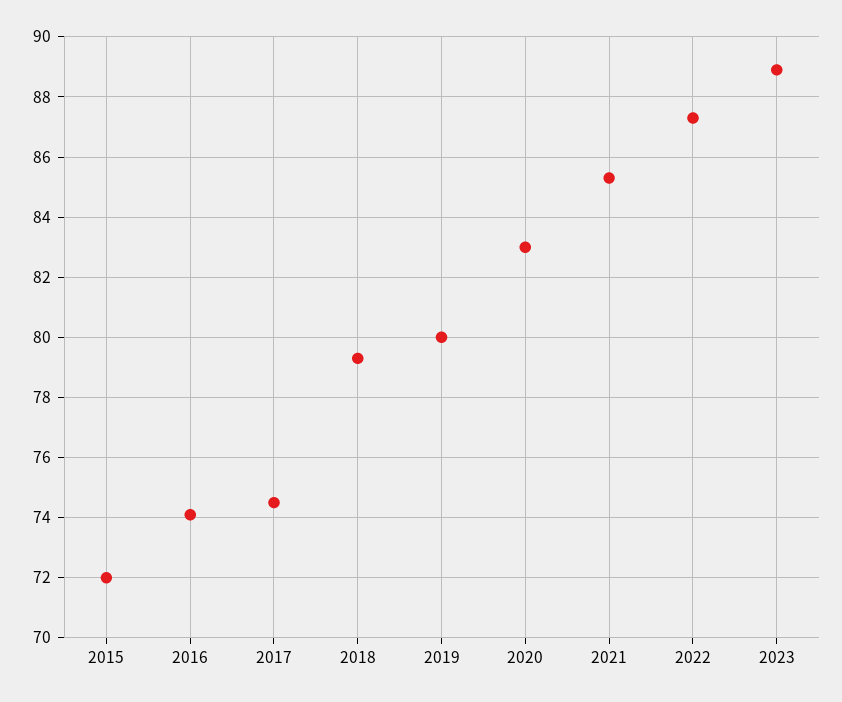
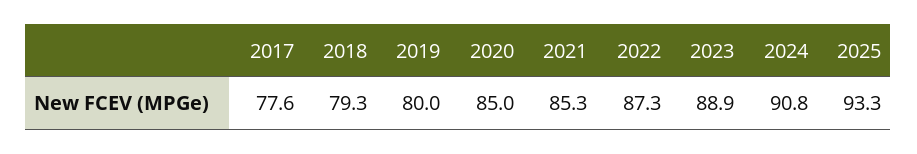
2015: 72 -> none
2016: 74 -> none
2017: 74.5 -> 77.6
2020: 83 -> 85
2024: none -> 90.8
2025: none -> 93.3

